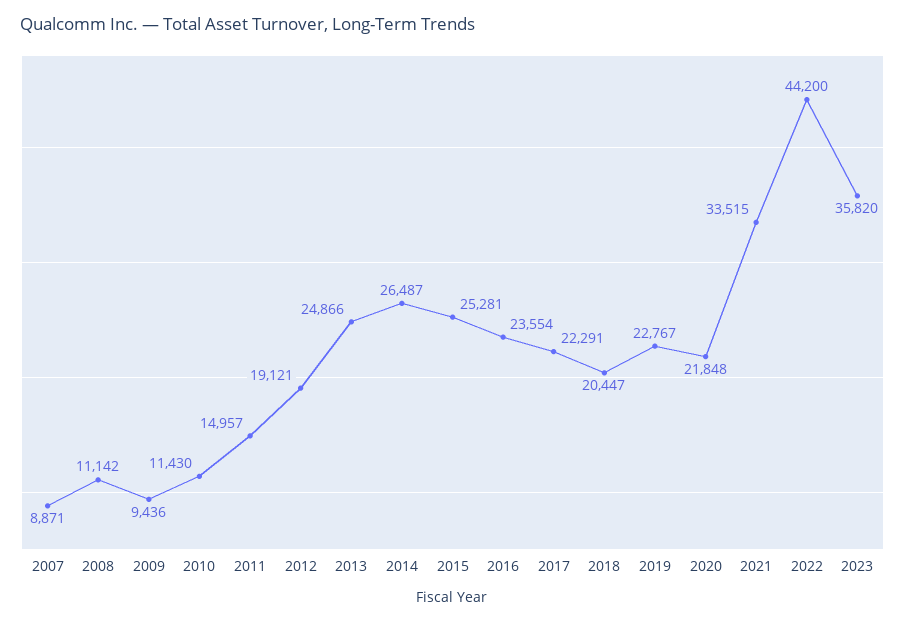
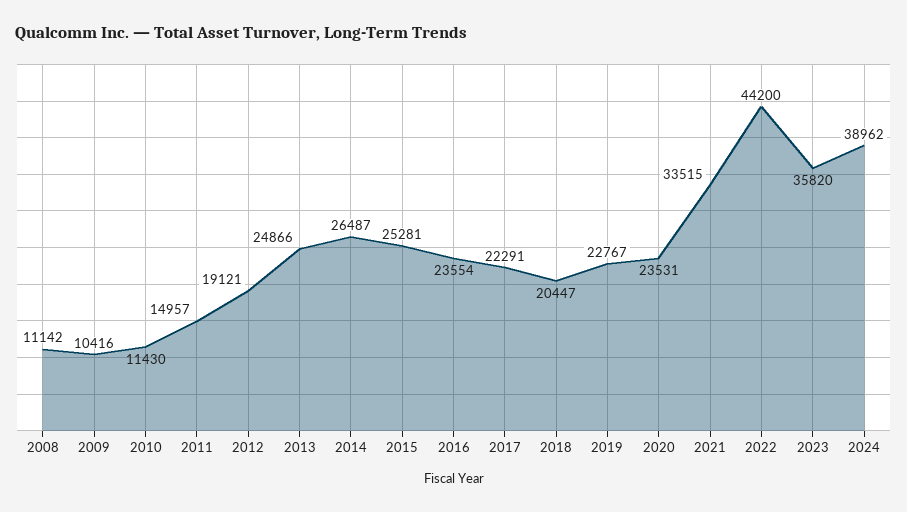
2007: 8871 -> none
2009: 9436 -> 10416
2020: 21848 -> 23531
2024: none -> 38962

